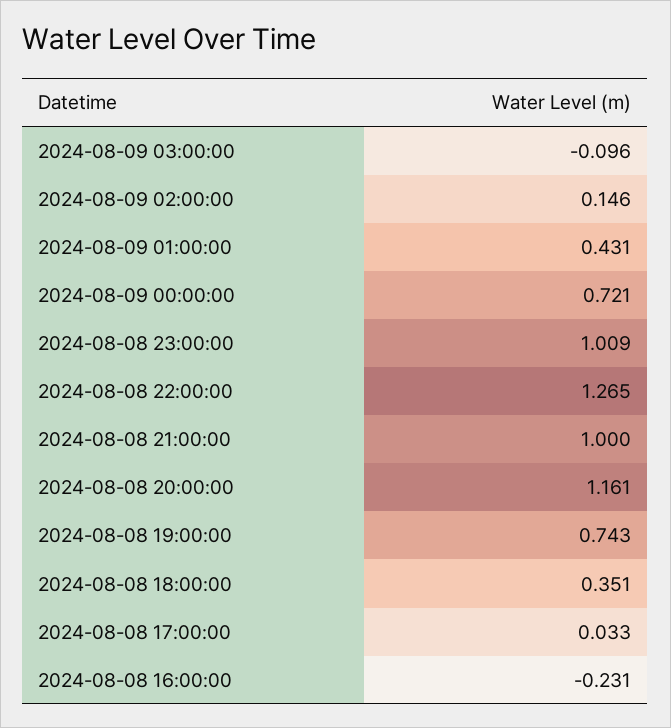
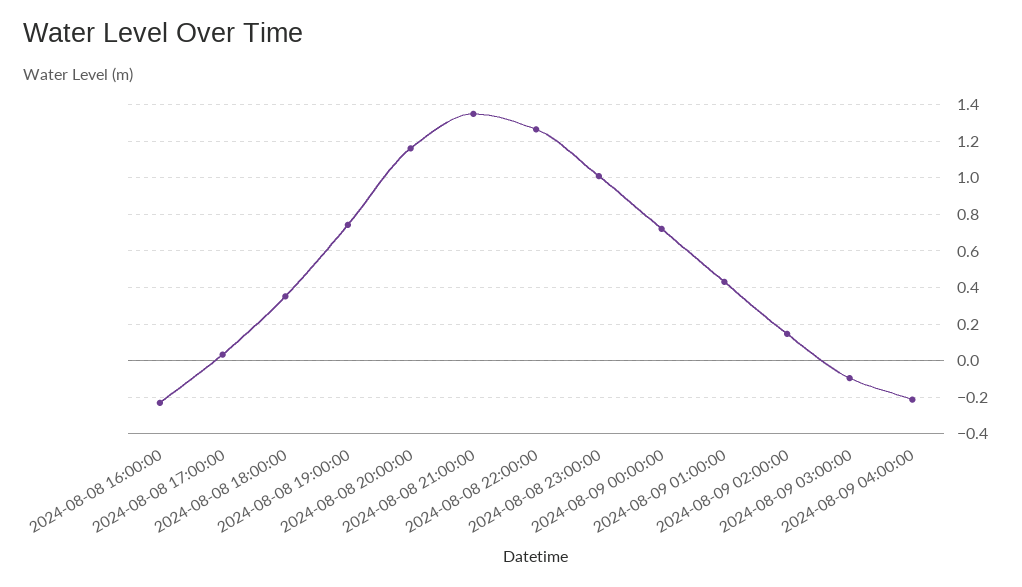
2024-08-08 21:00:00: 1 -> 1.35
2024-08-09 04:00:00: none -> -0.2

